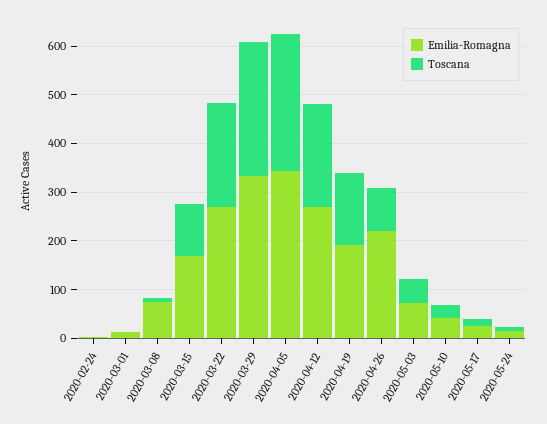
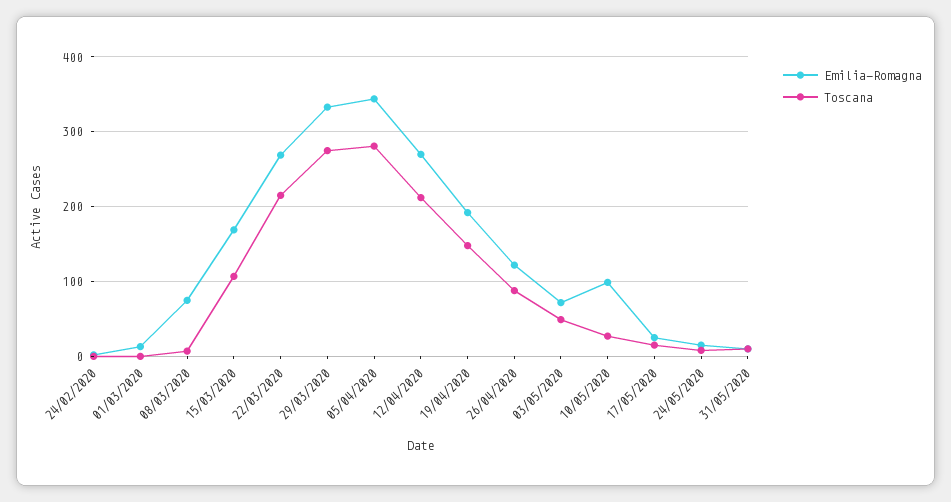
Emilia-Romagna, 2020-04-26: 220 -> 120
Emilia-Romagna, 2020-05-10: 40 -> 100
Emilia-Romagna, 31/05/2020: none -> 10
Toscana, 31/05/2020: none -> 10

